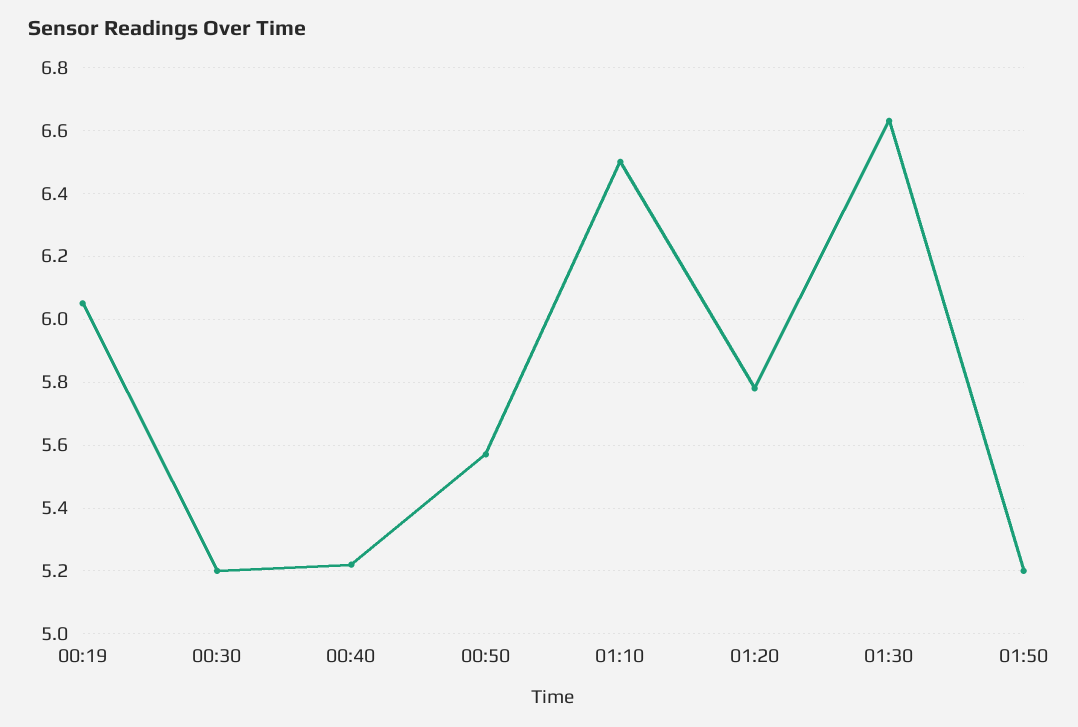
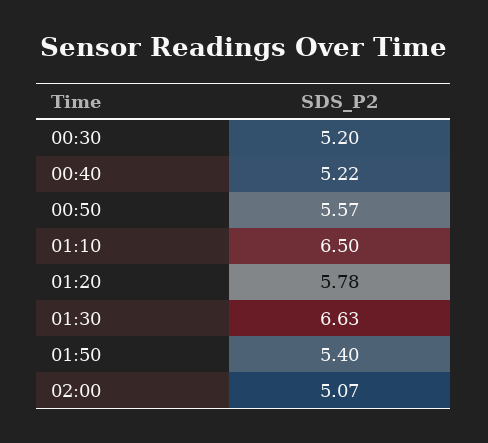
00:19: 6.05 -> none
01:50: 5.2 -> 5.4
02:00: none -> 5.07

